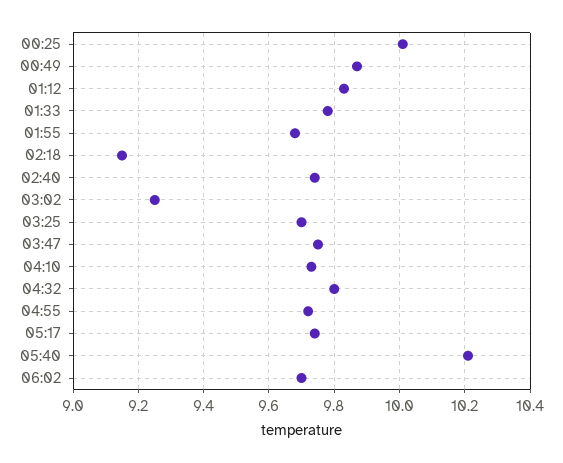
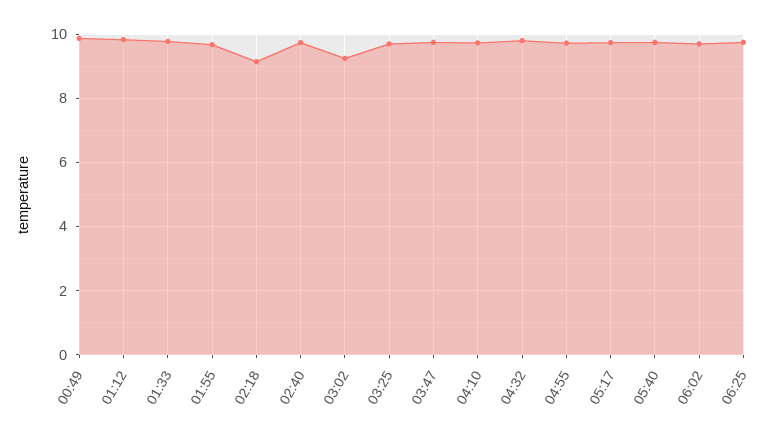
00:25: 10 -> none
05:40: 10.2 -> 9.8
06:25: none -> 9.8

